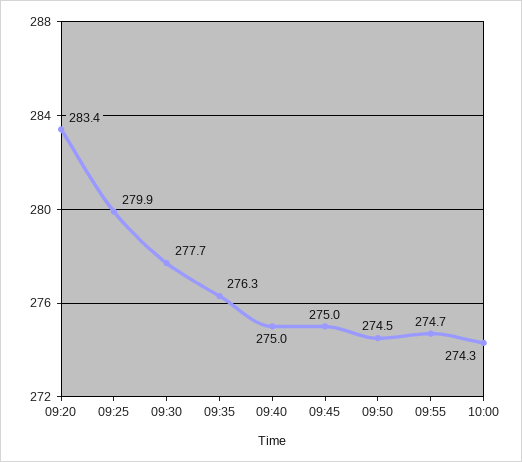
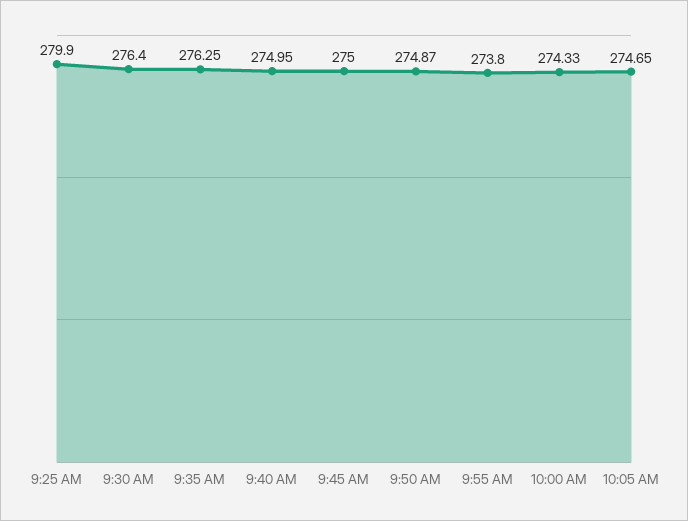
09:20: 283.4 -> none
09:30: 277.7 -> 276.4
09:50: 274.5 -> 274.87
09:55: 274.7 -> 273.8
10:05 AM: none -> 274.65

